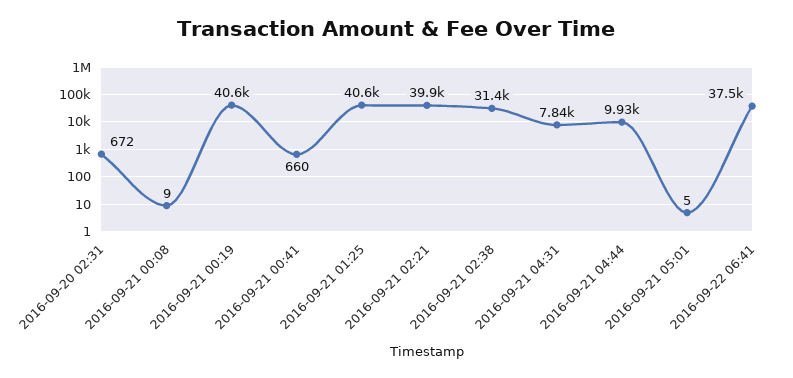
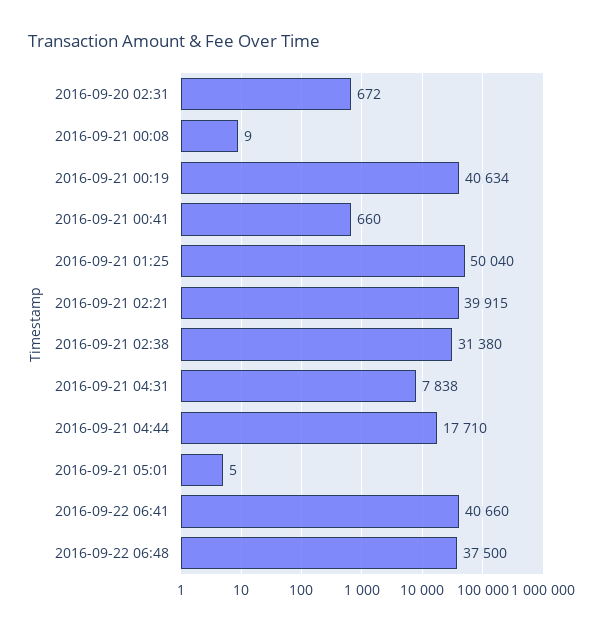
2016-09-21 01:25: 40600 -> 50040
2016-09-21 04:44: 9930 -> 17710
2016-09-22 06:41: 37500 -> 40660
2016-09-22 06:48: none -> 37500

